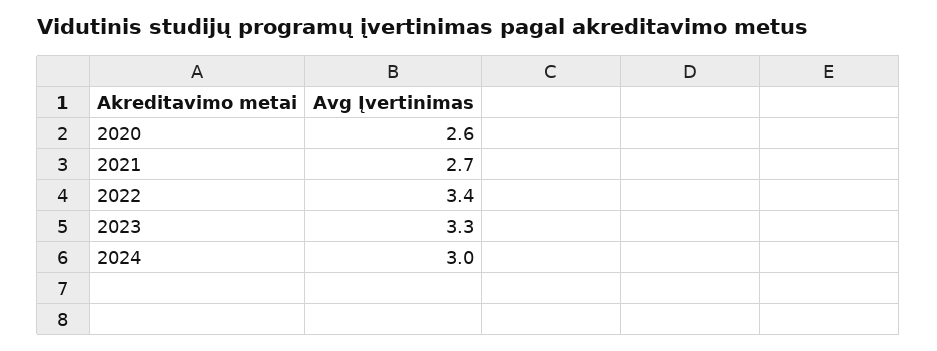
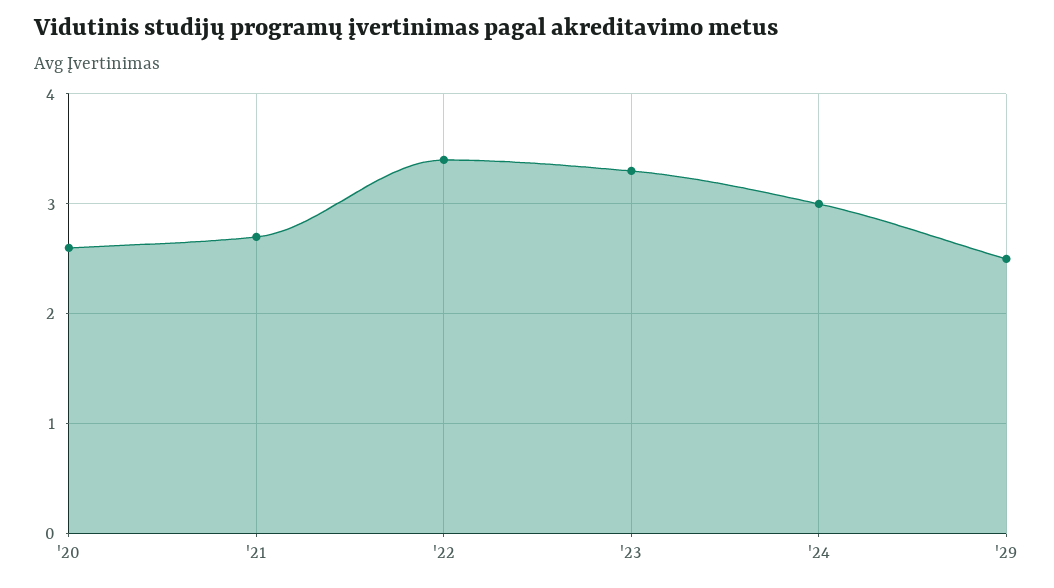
'29: none -> 2.5

